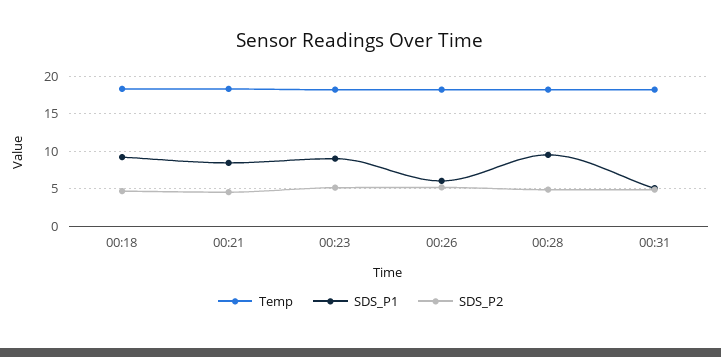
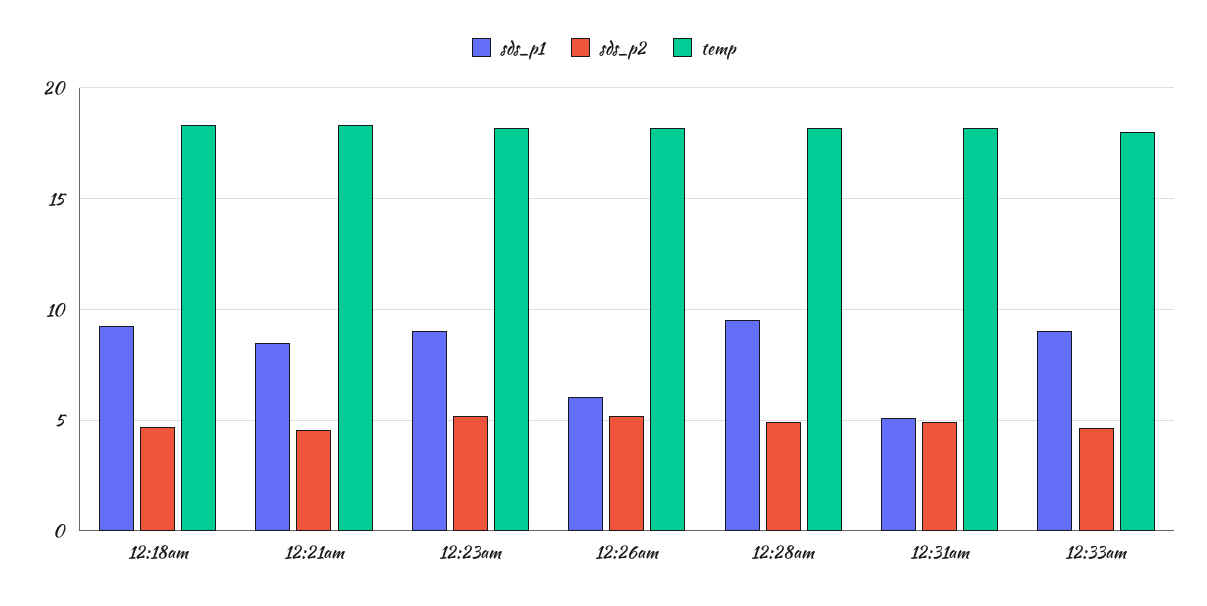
SDS_P1, 12:33am: none -> 9
SDS_P2, 12:33am: none -> 4.5
Temp, 12:33am: none -> 18

